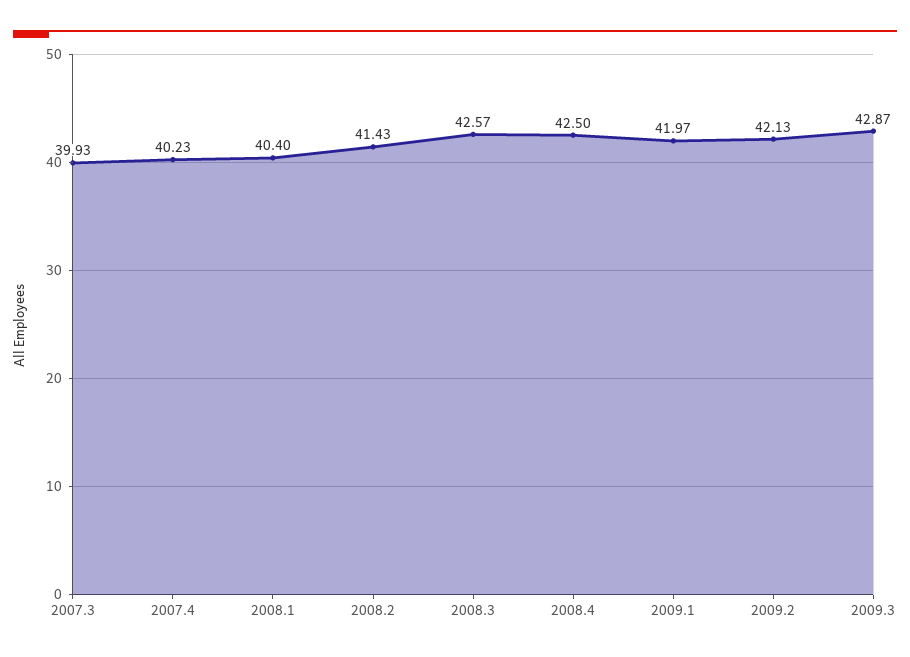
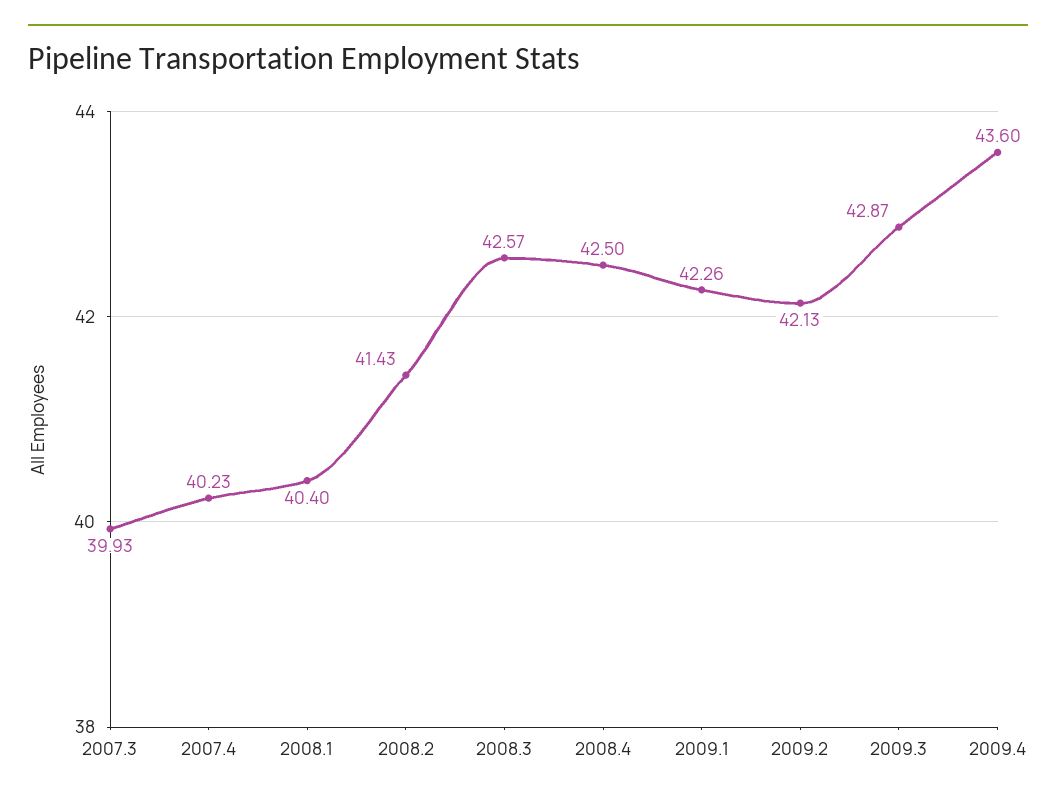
2009.1: 41.97 -> 42.26
2009.4: none -> 43.6

